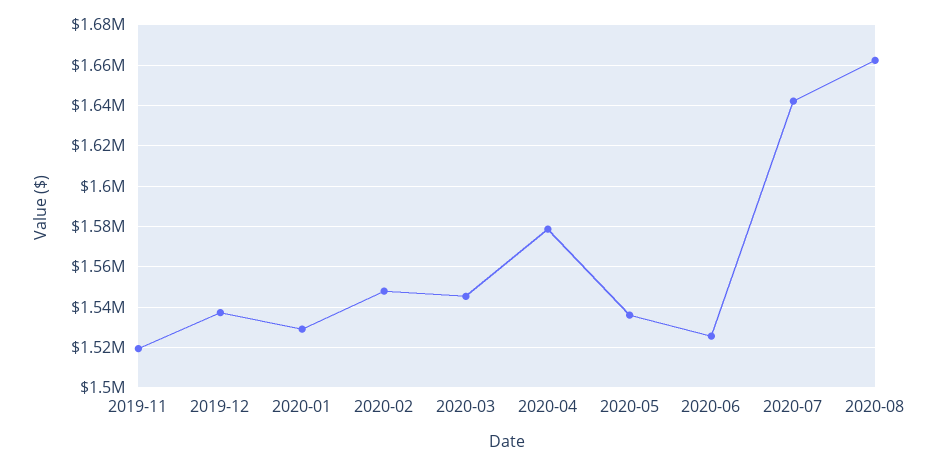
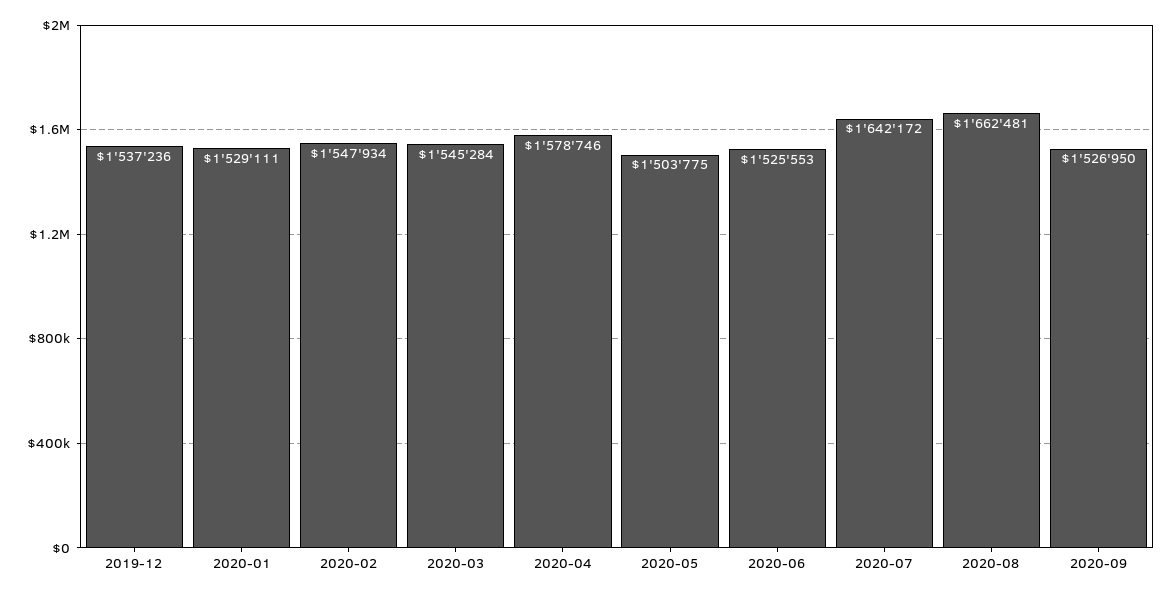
2019-11: 1520000 -> none
2020-05: 1535000 -> 1503775
2020-09: none -> 1526950

